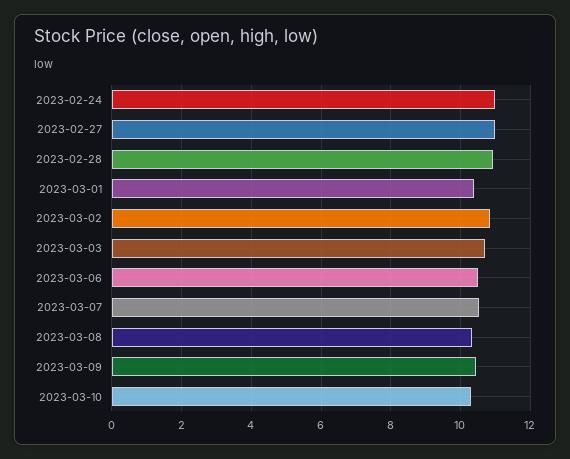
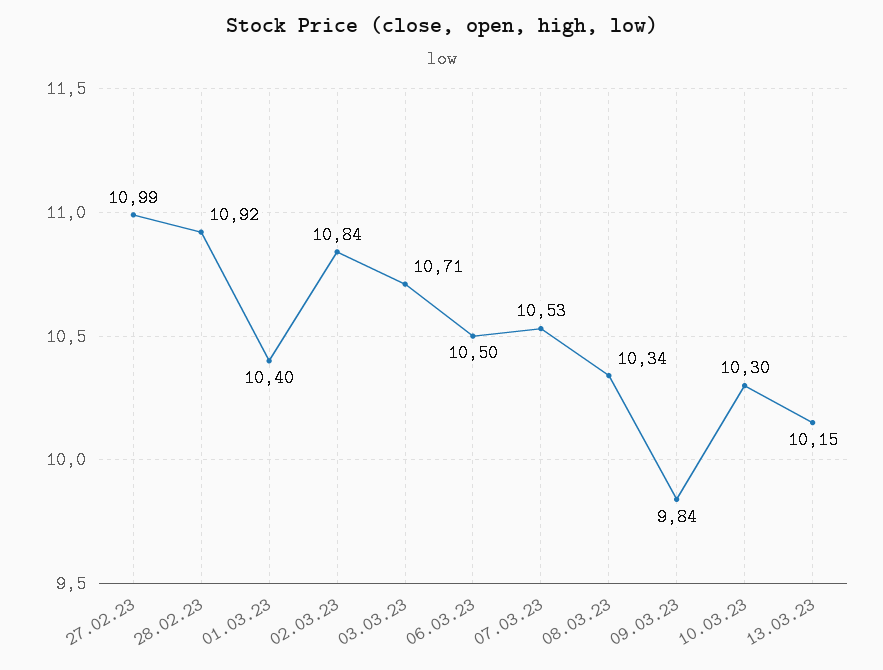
2023-02-24: 11 -> none
2023-03-09: 10.4 -> 9.84
13.03.23: none -> 10.15

